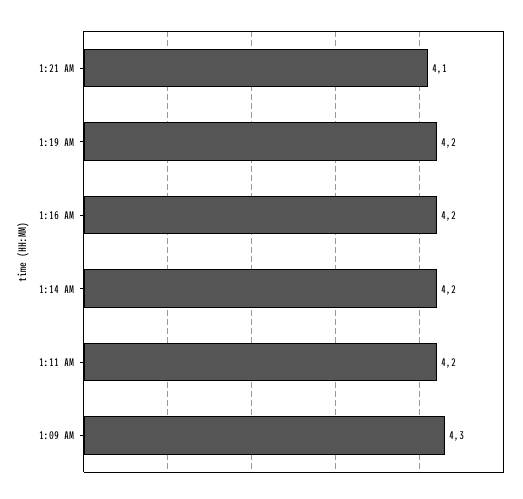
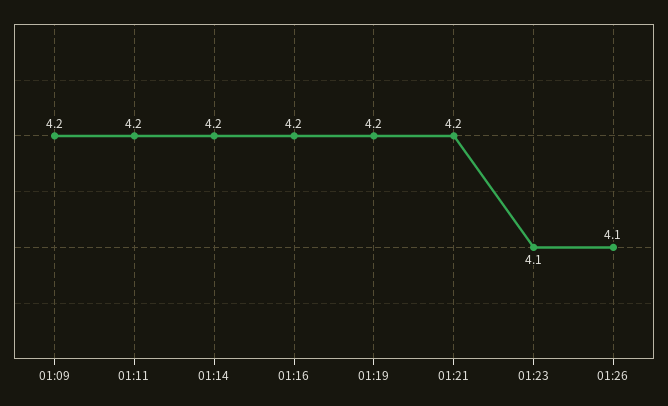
1:21 AM: 4.1 -> 4.2
1:09 AM: 4.3 -> 4.2
01:23: none -> 4.1
01:26: none -> 4.1

